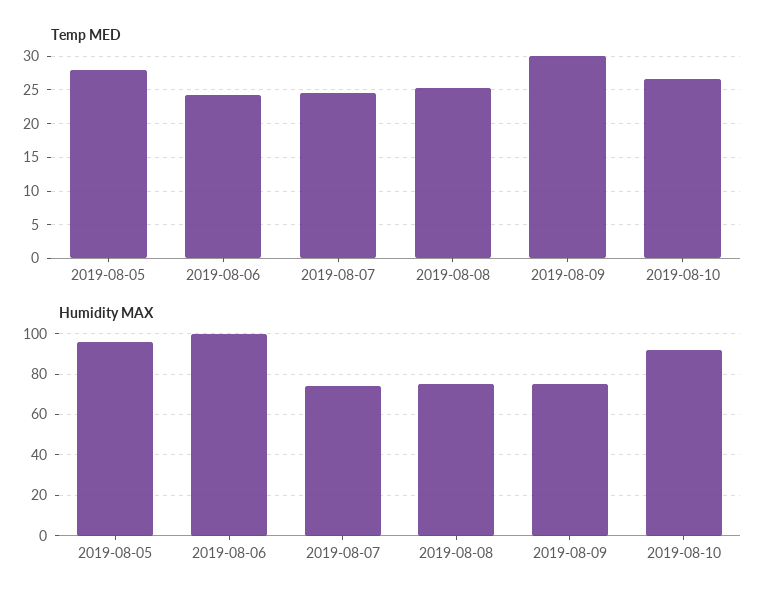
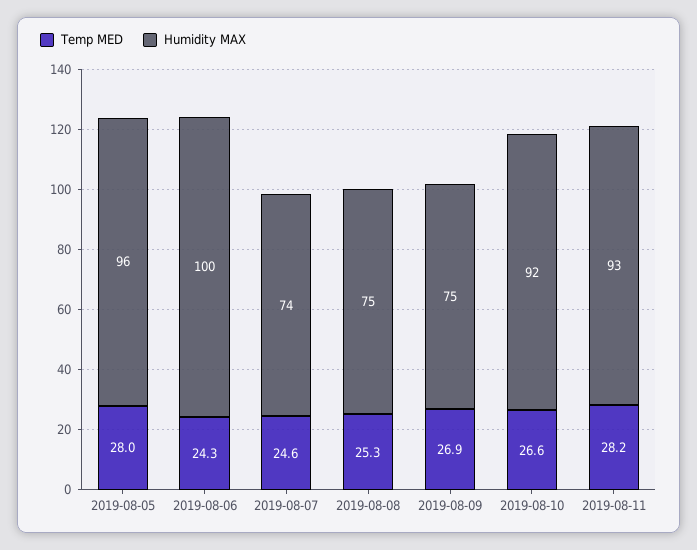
Temp MED, 2019-08-09: 30 -> 26.9
Temp MED, 2019-08-11: none -> 28.2
Humidity MAX, 2019-08-11: none -> 93

